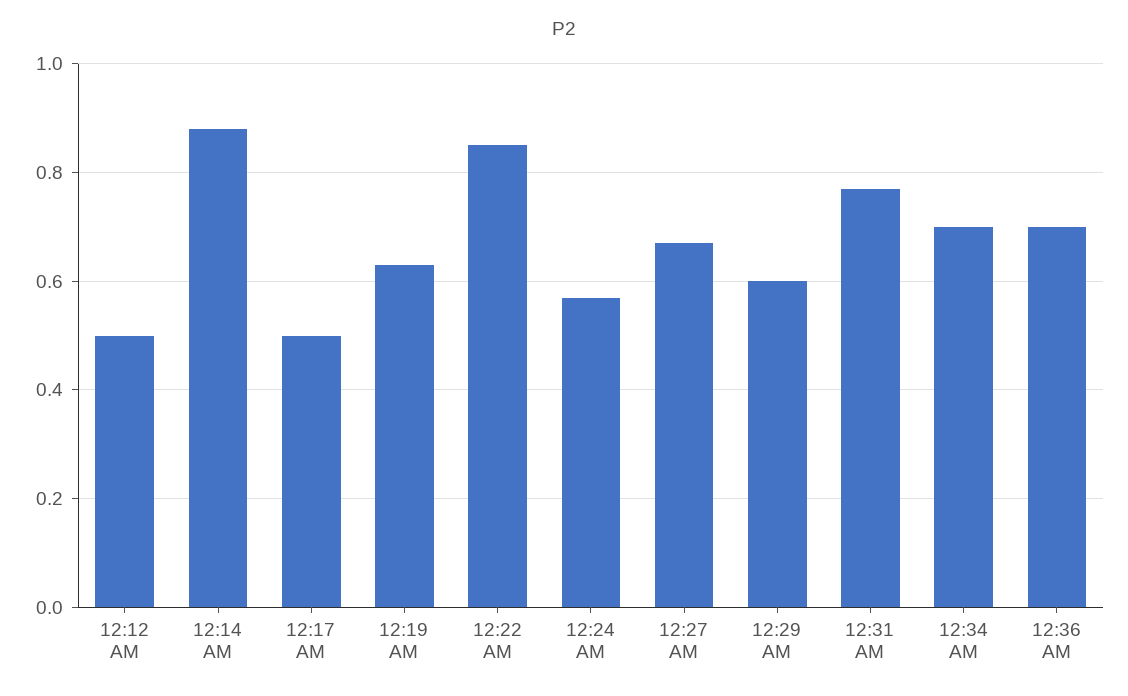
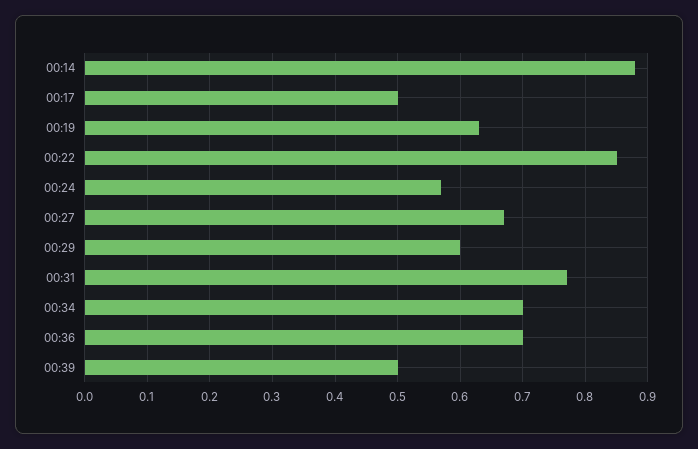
12:12 AM: 0.5 -> none
00:39: none -> 0.5

